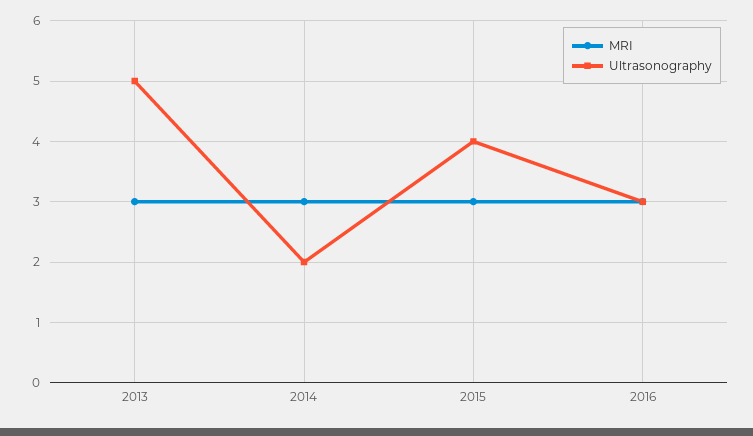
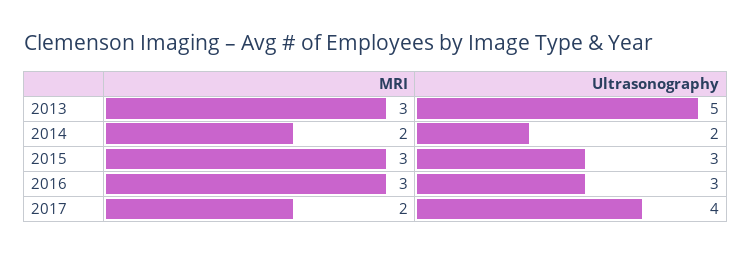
MRI, 2014: 3 -> 2
Ultrasonography, 2015: 4 -> 3
MRI, 2017: none -> 2
Ultrasonography, 2017: none -> 4

